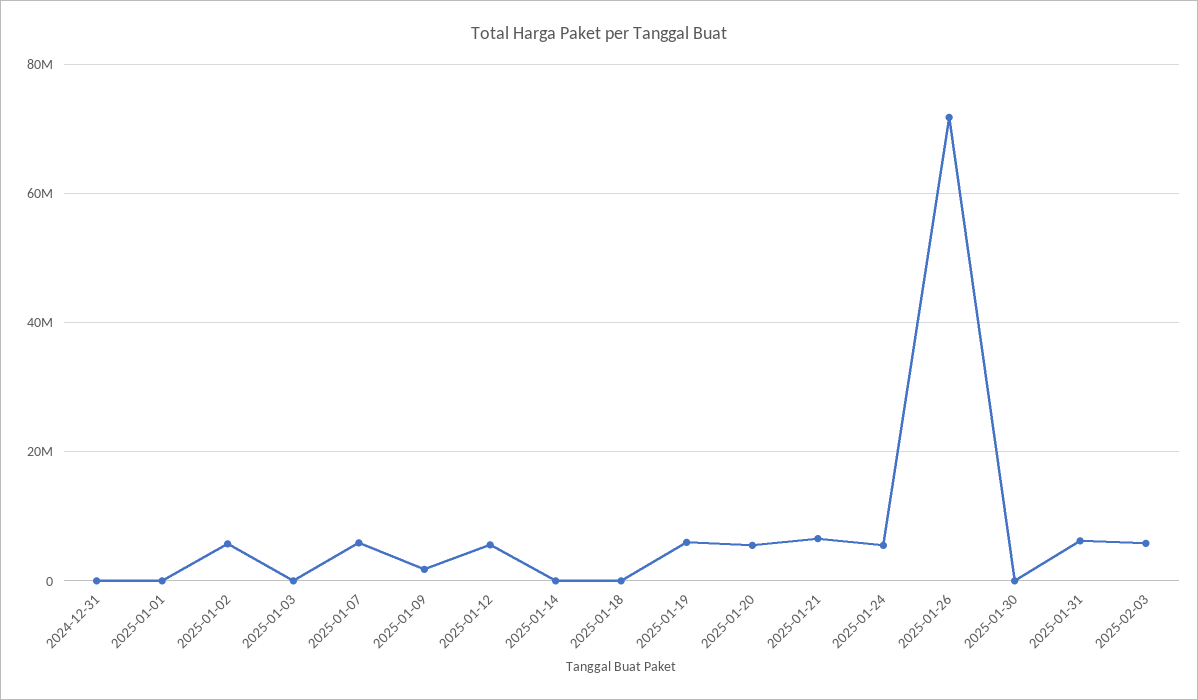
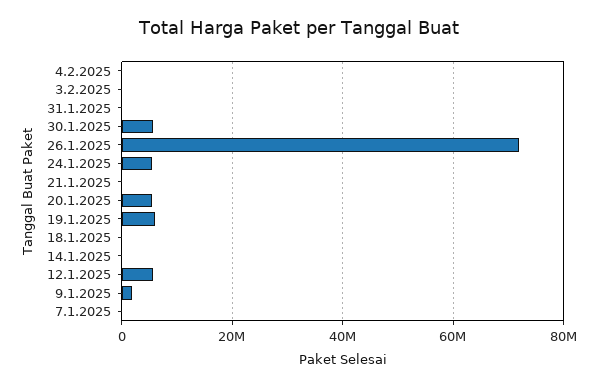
2024-12-31: 0 -> none
2025-01-01: 0 -> none
2025-01-02: 6000000 -> none
2025-01-03: 0 -> none
2025-01-07: 6000000 -> 0
2025-01-21: 6000000 -> 0
2025-01-30: 0 -> 6000000
2025-01-31: 6000000 -> 0
2025-02-03: 6000000 -> 0
4.2.2025: none -> 0

